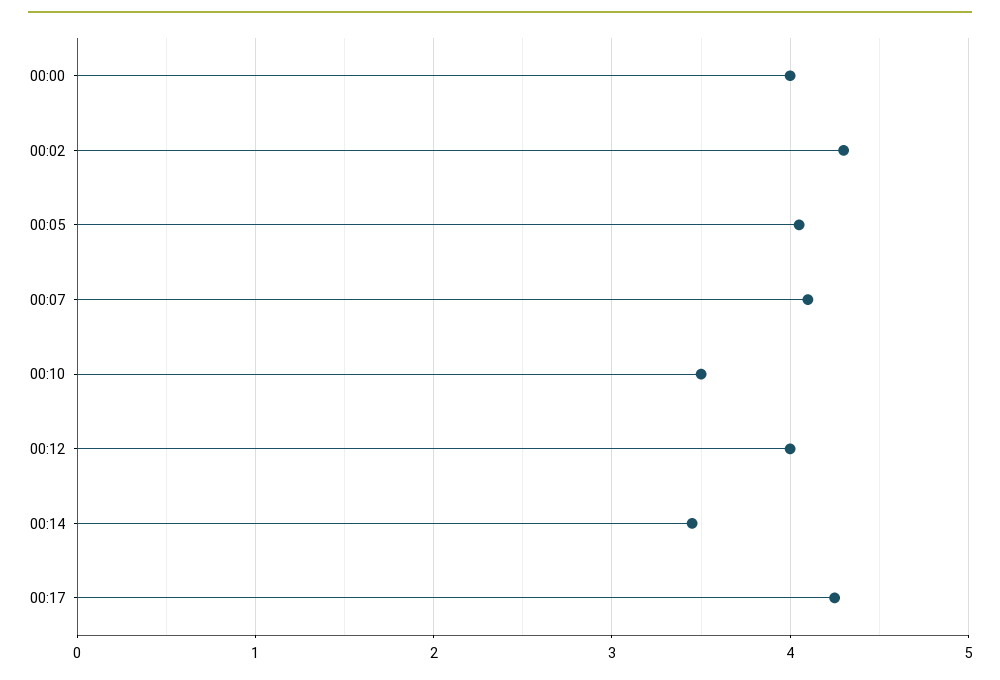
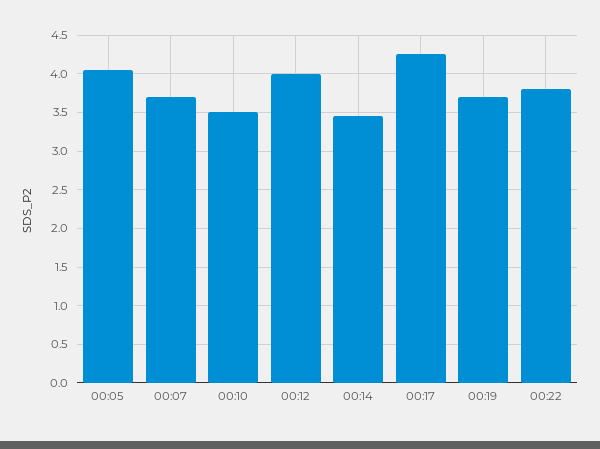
00:00: 4 -> none
00:02: 4.3 -> none
00:07: 4.1 -> 3.7
00:19: none -> 3.7
00:22: none -> 3.8

